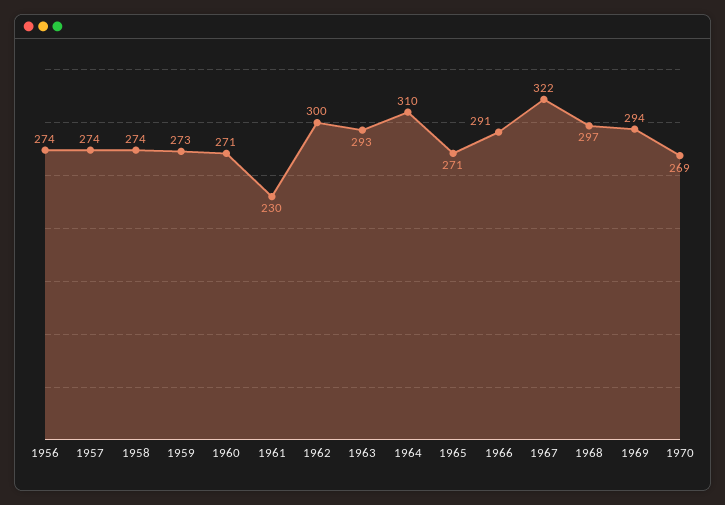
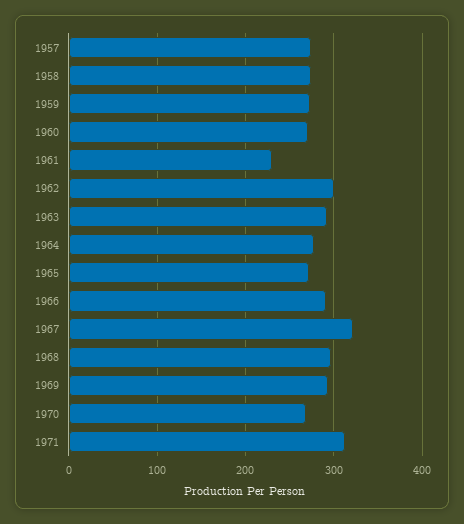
1956: 274 -> none
1964: 310 -> 280
1971: none -> 310

